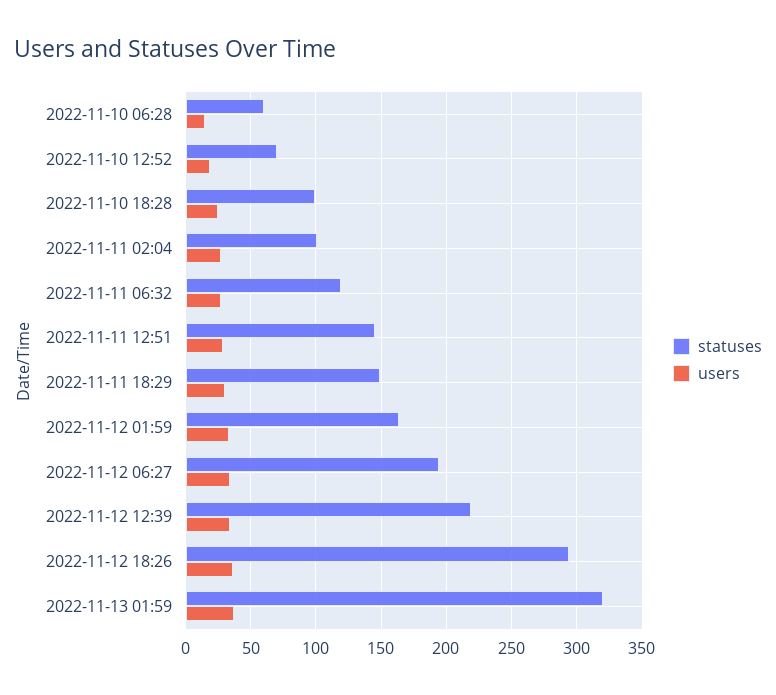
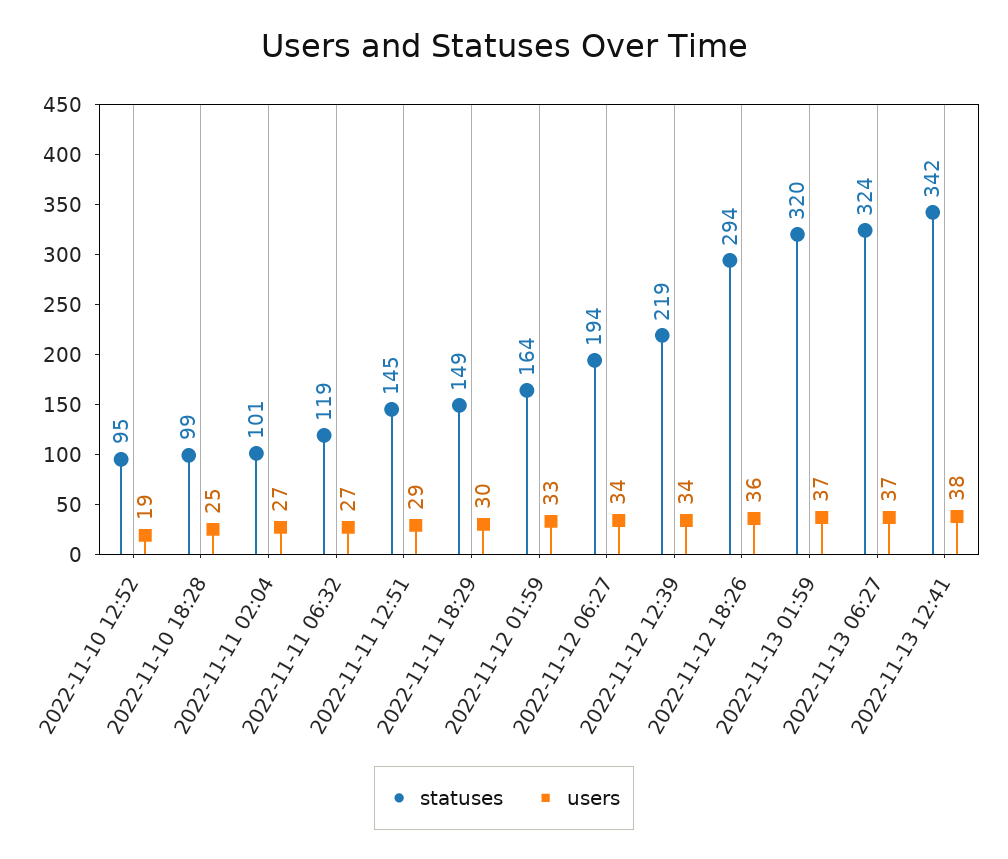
statuses, 2022-11-10 06:28: 60 -> none
users, 2022-11-10 06:28: 15 -> none
statuses, 2022-11-10 12:52: 70 -> 95
statuses, 2022-11-13 06:27: none -> 324
users, 2022-11-13 06:27: none -> 37
statuses, 2022-11-13 12:41: none -> 342
users, 2022-11-13 12:41: none -> 38

